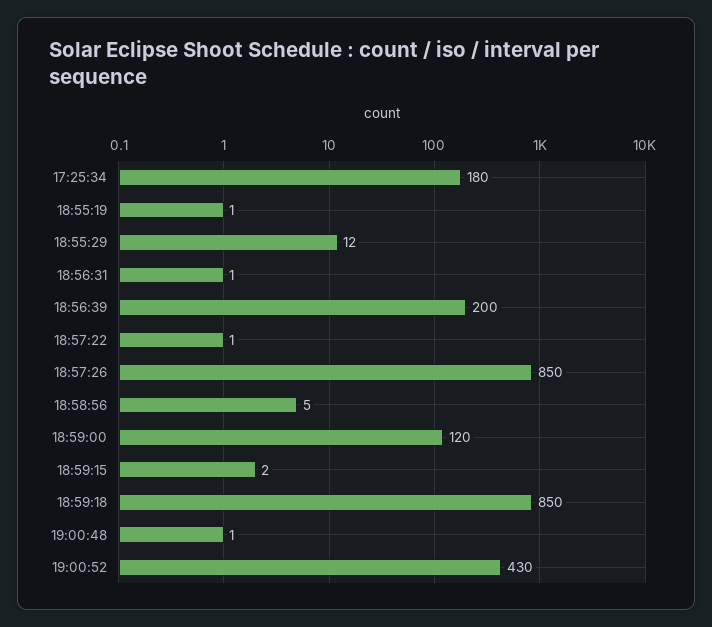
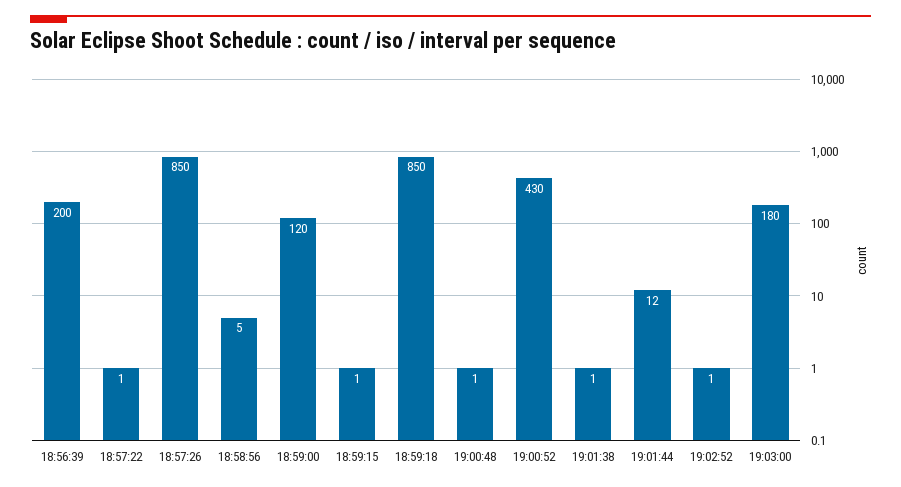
17:25:34: 180 -> none
18:55:19: 1 -> none
18:55:29: 12 -> none
18:56:31: 1 -> none
18:59:15: 2 -> 1
19:01:38: none -> 1
19:01:44: none -> 12
19:02:52: none -> 1
19:03:00: none -> 180

